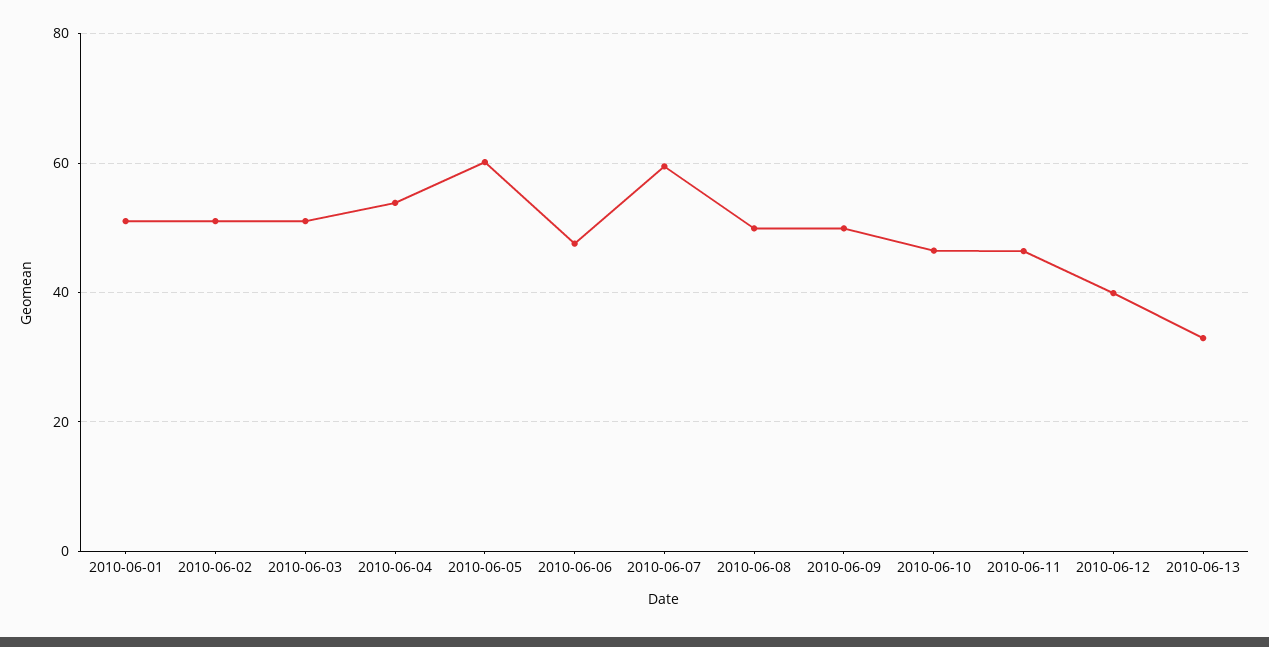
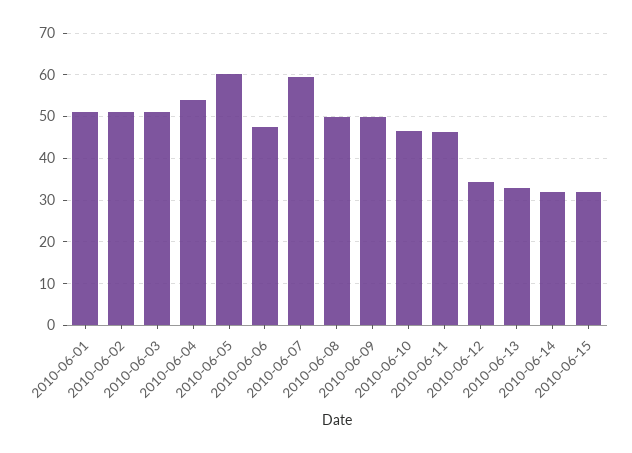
2010-06-12: 40 -> 34
2010-06-14: none -> 32
2010-06-15: none -> 32

